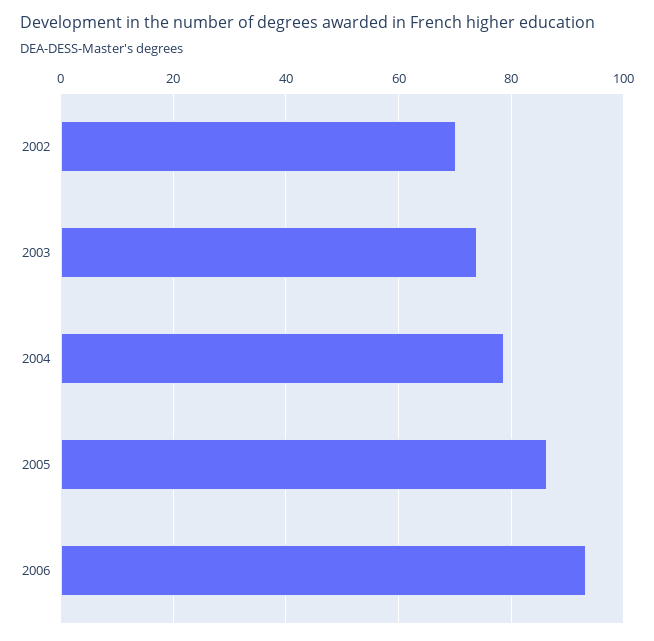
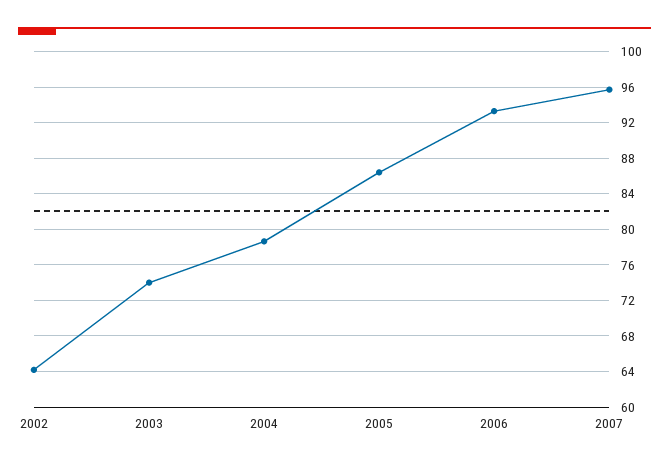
2002: 70 -> 64
2007: none -> 96

